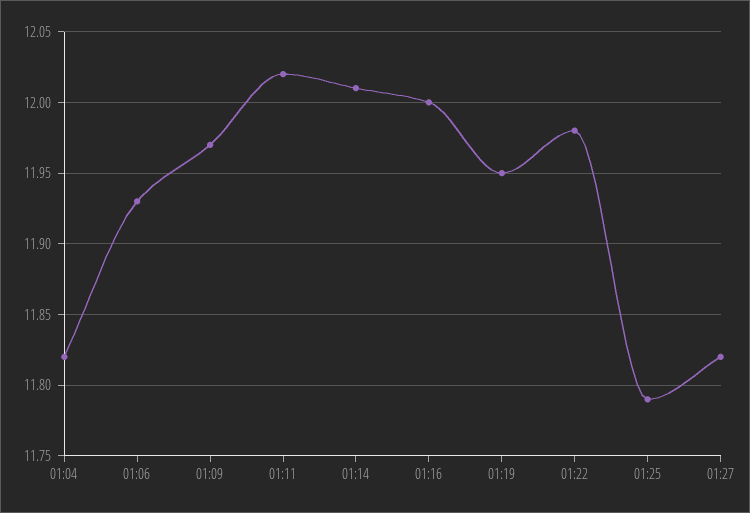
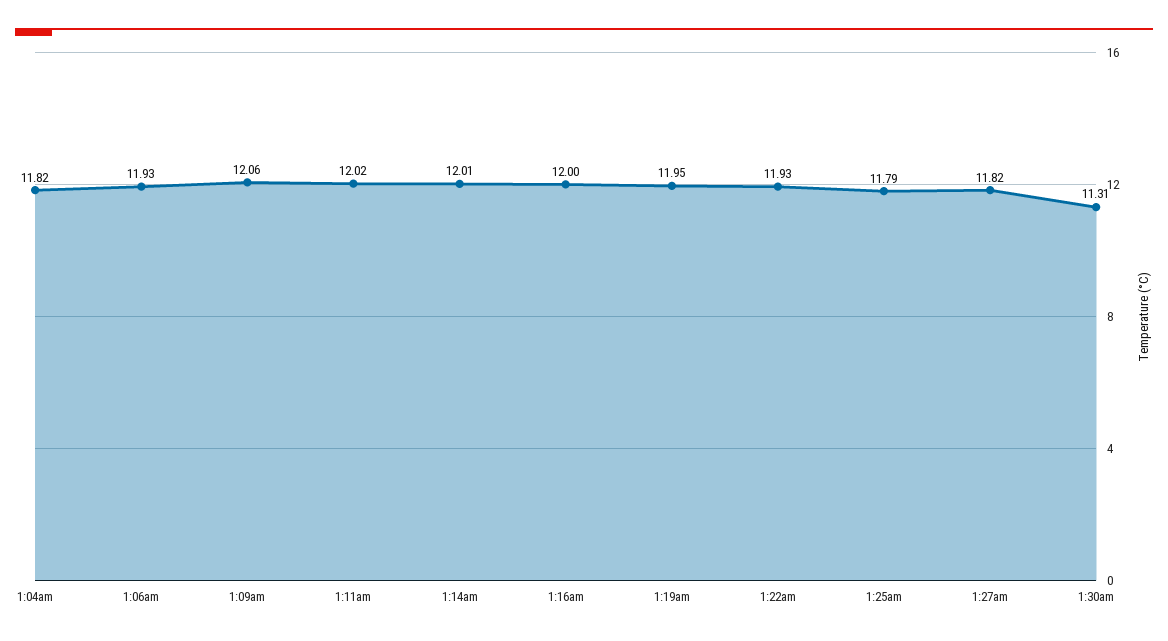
01:09: 11.97 -> 12.06
01:22: 11.98 -> 11.93
1:30am: none -> 11.31

